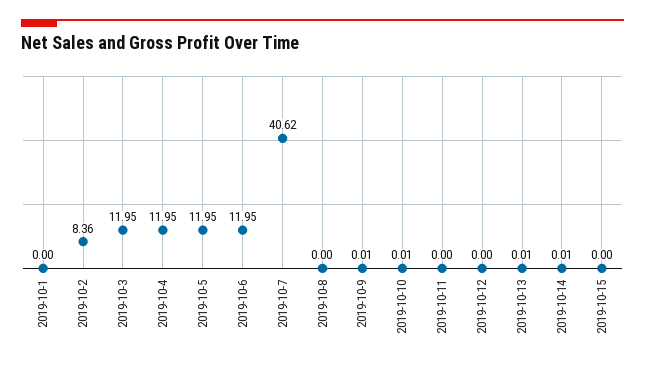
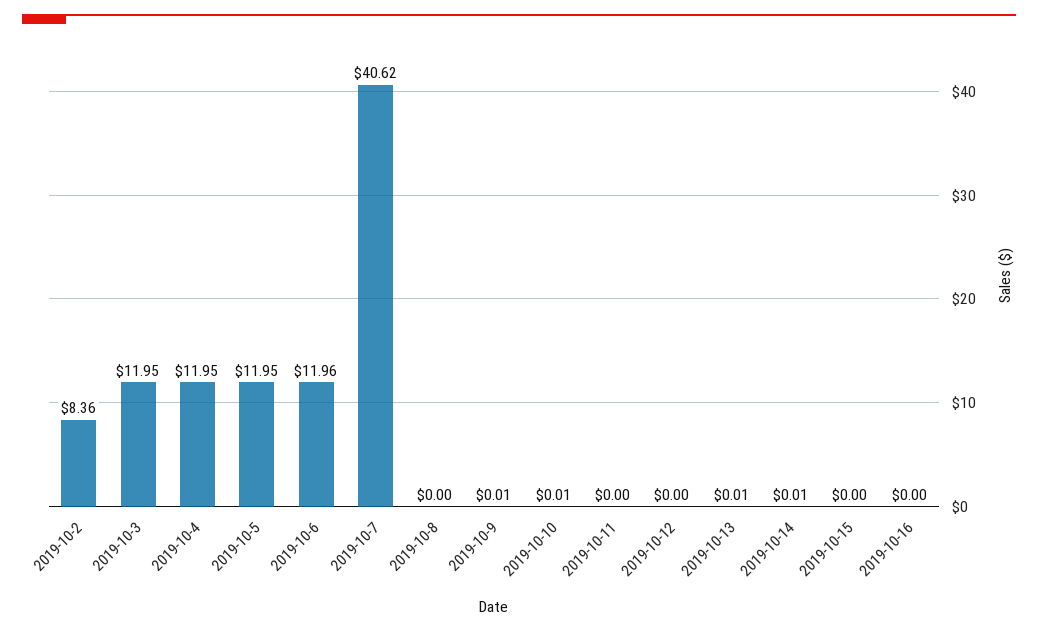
2019-10-1: 0 -> none
2019-10-6: 11.95 -> 11.96
2019-10-16: none -> 0

